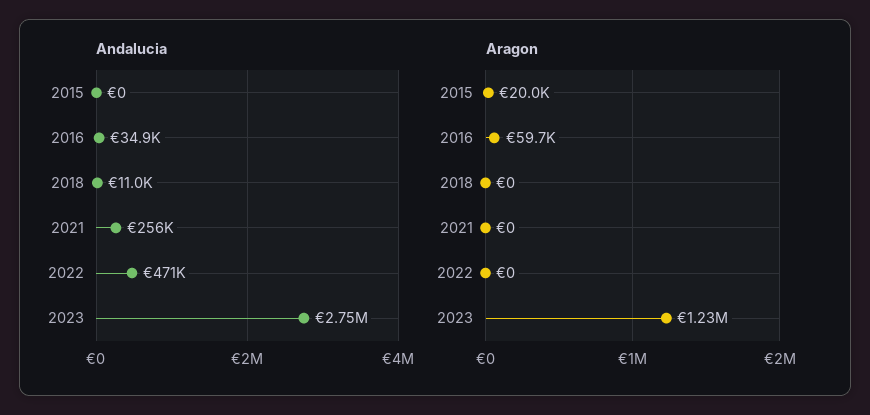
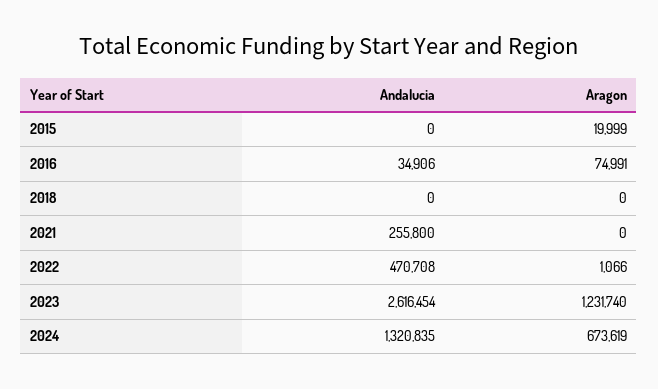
Andalucia, 2018: 11000 -> 0
Andalucia, 2023: 2750000 -> 2616454
Aragon, 2016: 59700 -> 74991
Aragon, 2022: 0 -> 1066
Andalucia, 2024: none -> 1320835
Aragon, 2024: none -> 673619

